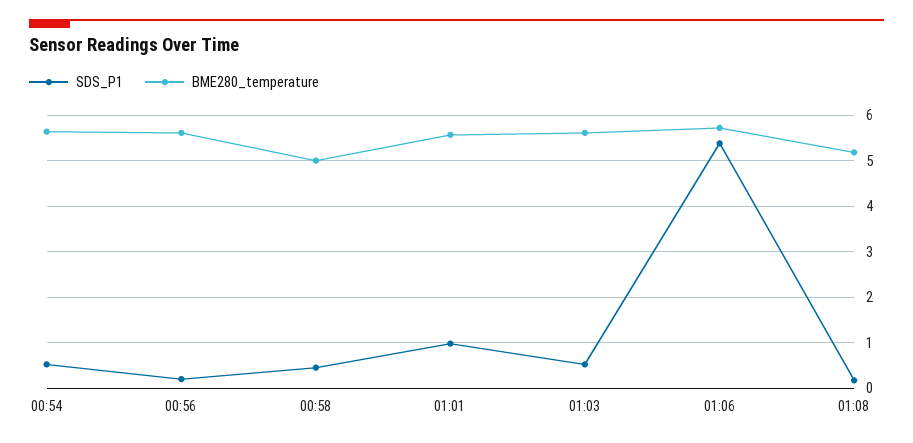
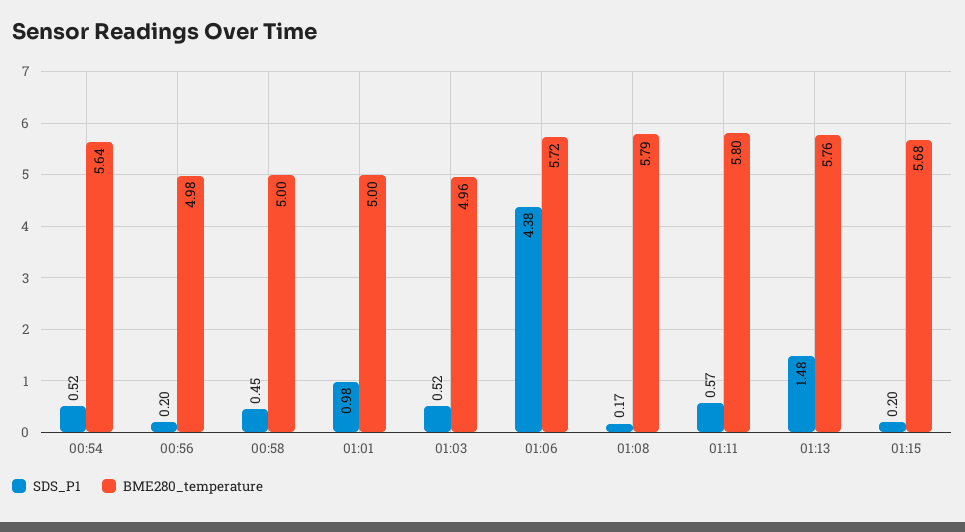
BME280_temperature, 00:56: 5.6 -> 4.98
BME280_temperature, 01:01: 5.6 -> 5
BME280_temperature, 01:03: 5.6 -> 4.96
SDS_P1, 01:06: 5.4 -> 4.38
BME280_temperature, 01:08: 5.2 -> 5.79
SDS_P1, 01:11: none -> 0.57
BME280_temperature, 01:11: none -> 5.8
SDS_P1, 01:13: none -> 1.48
BME280_temperature, 01:13: none -> 5.76
SDS_P1, 01:15: none -> 0.2
BME280_temperature, 01:15: none -> 5.68

